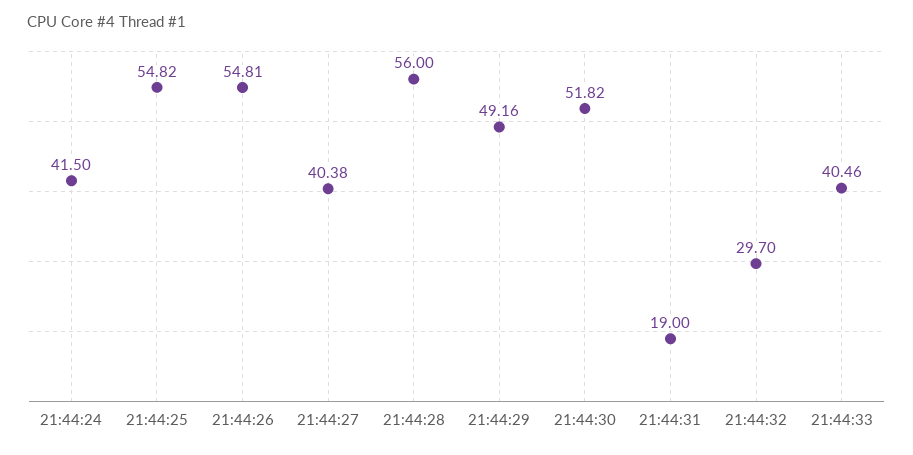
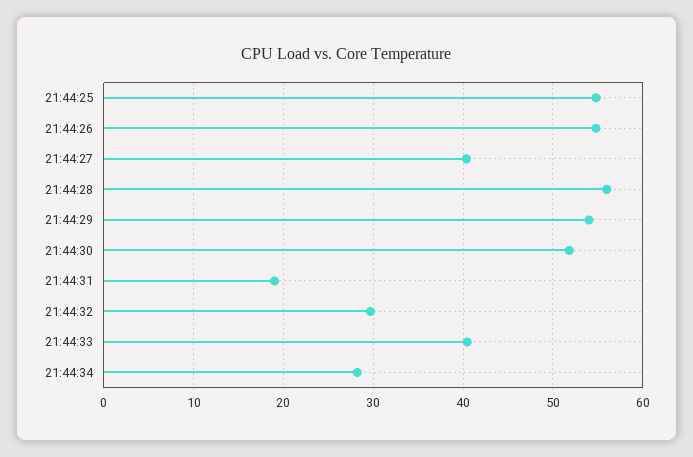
21:44:24: 41.5 -> none
21:44:29: 49.16 -> 54
21:44:34: none -> 28

